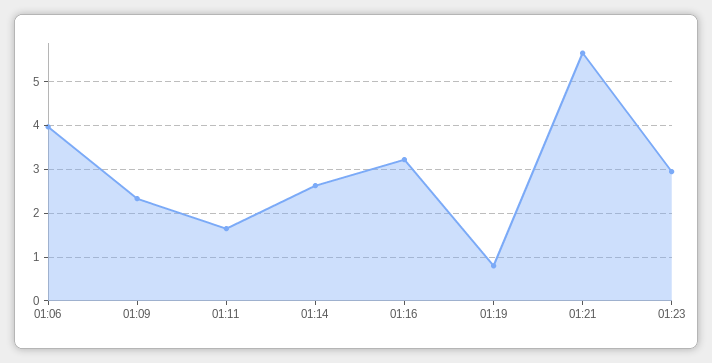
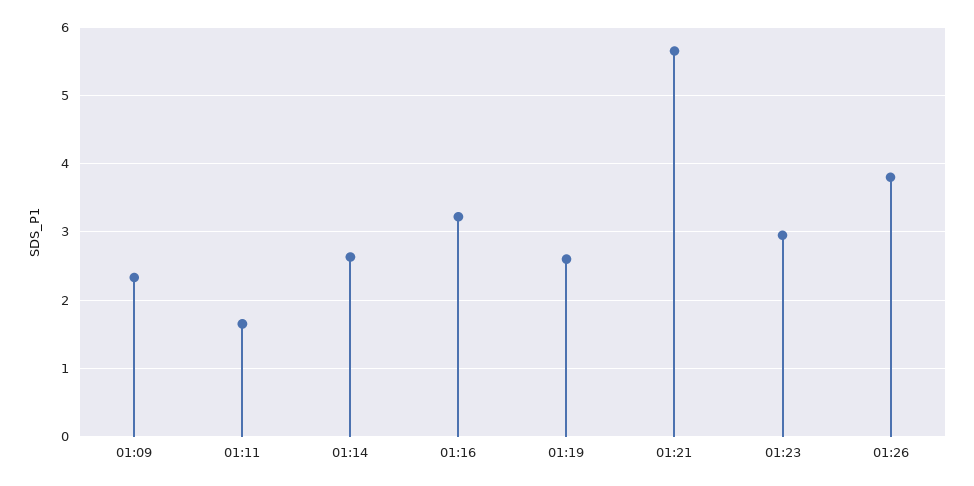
01:06: 4 -> none
01:19: 0.8 -> 2.6
01:26: none -> 3.8

